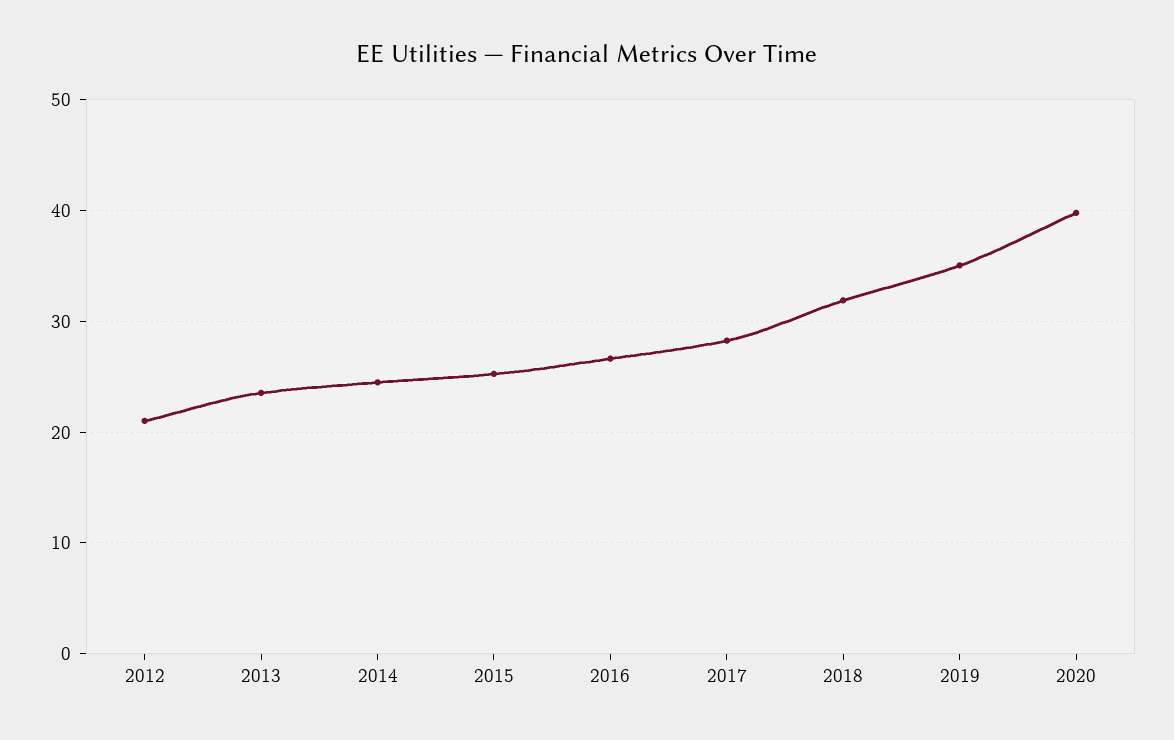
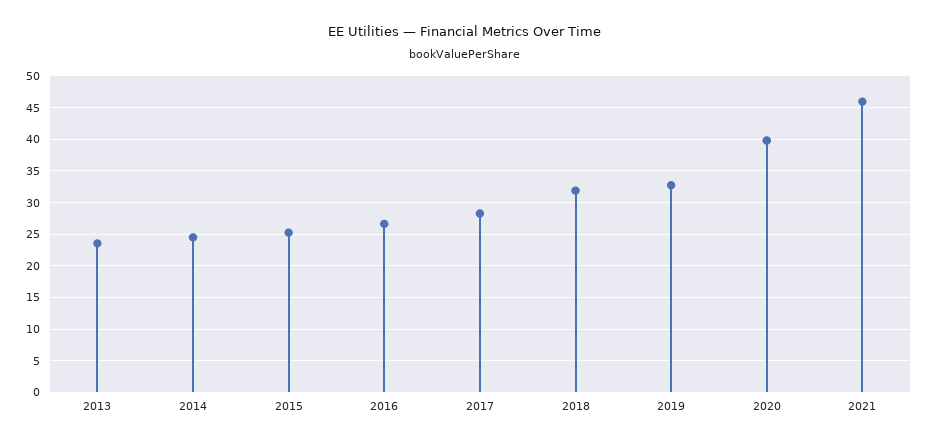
2012: 21 -> none
2019: 35 -> 33
2021: none -> 46

